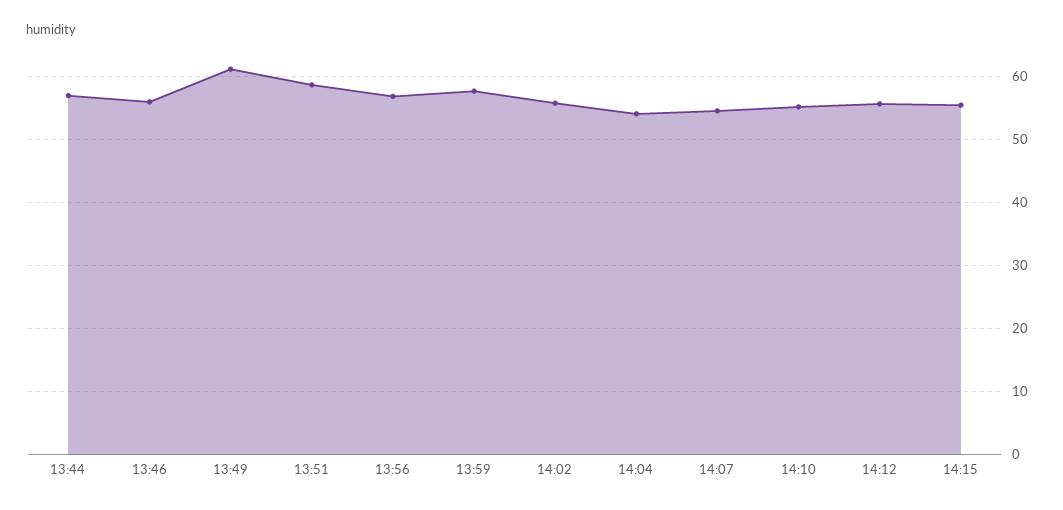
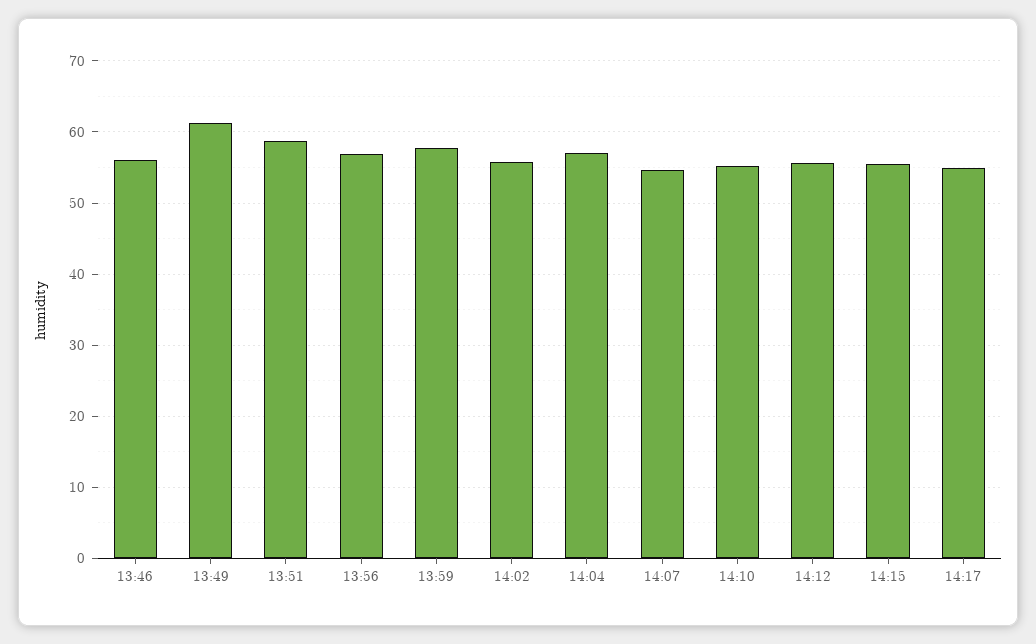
13:44: 57 -> none
14:04: 54 -> 57
14:17: none -> 55

